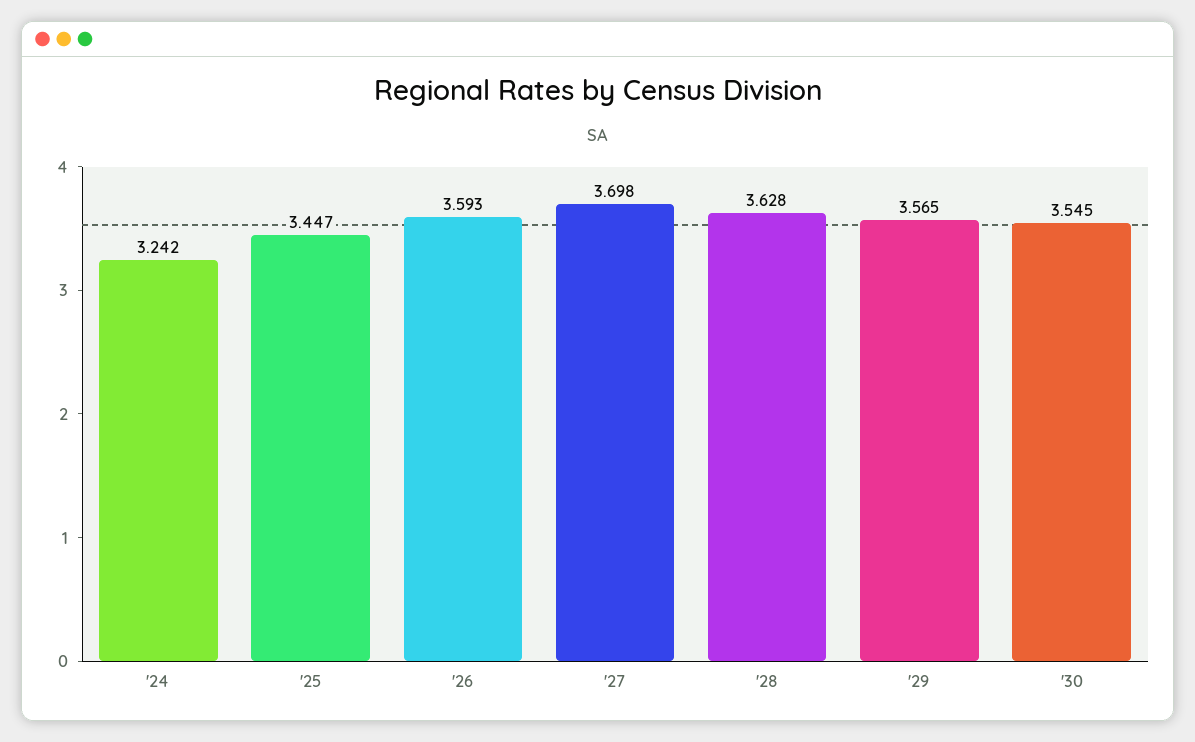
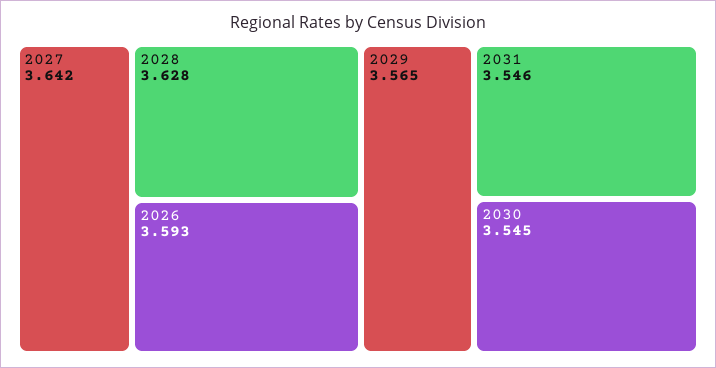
'24: 3.242 -> none
'25: 3.447 -> none
'27: 3.698 -> 3.642
2031: none -> 3.546

